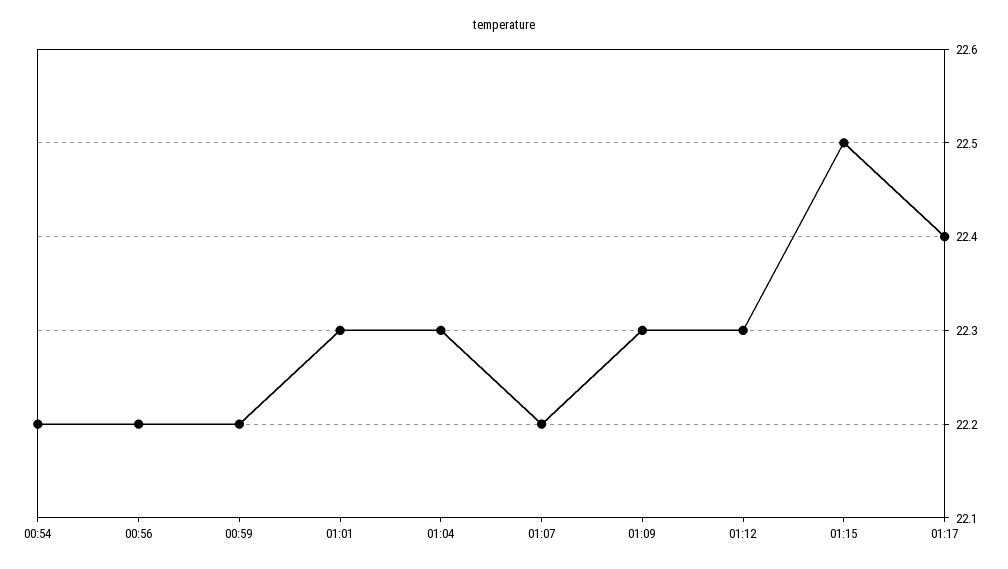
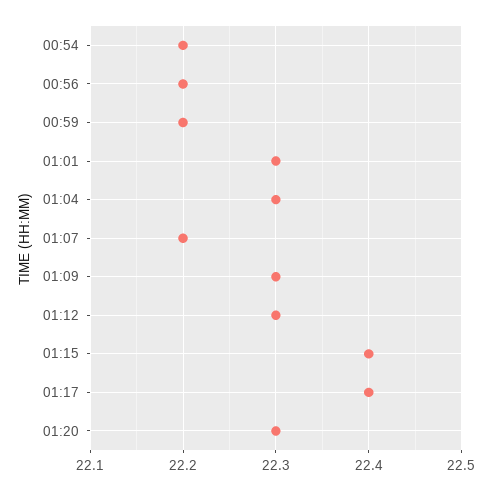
01:15: 22.5 -> 22.4
01:20: none -> 22.3

